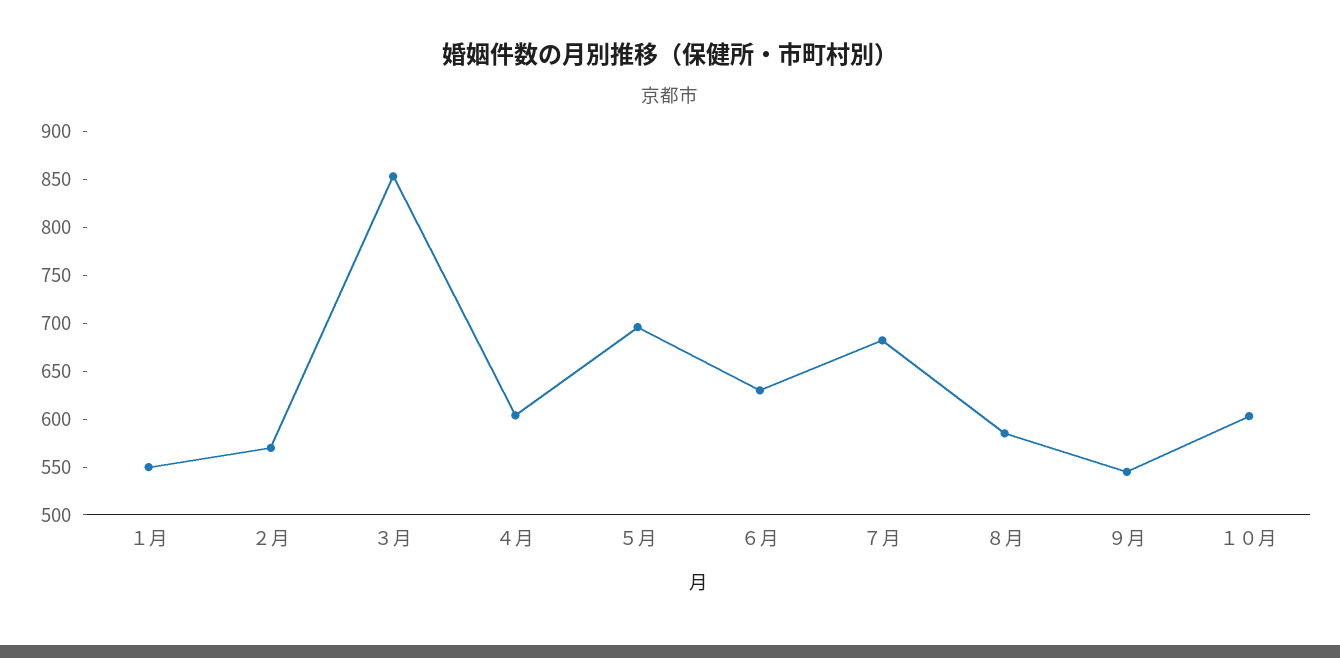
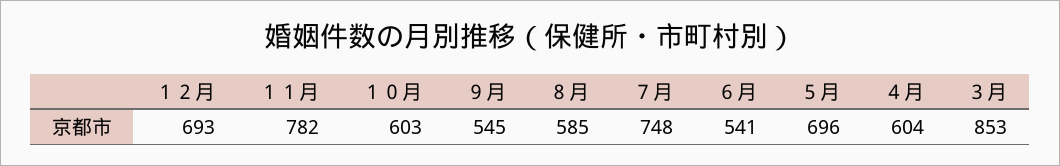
１月: 550 -> none
２月: 570 -> none
６月: 630 -> 541
７月: 680 -> 748
１２月: none -> 693
１１月: none -> 782

